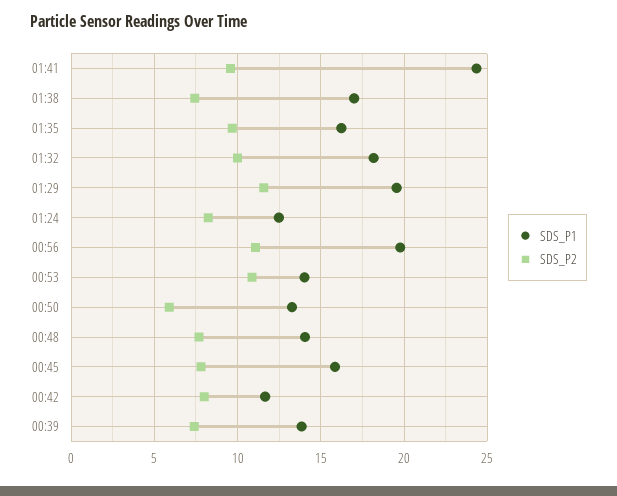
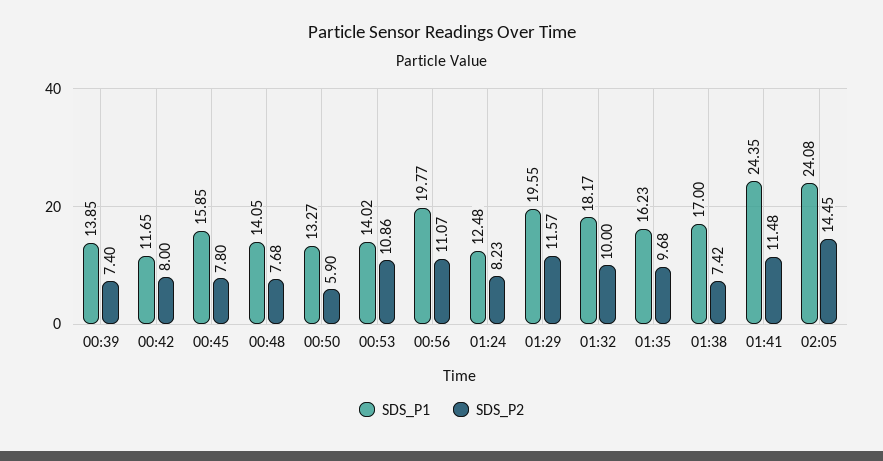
SDS_P2, 01:41: 9.5 -> 11.48
SDS_P1, 02:05: none -> 24.08
SDS_P2, 02:05: none -> 14.45

